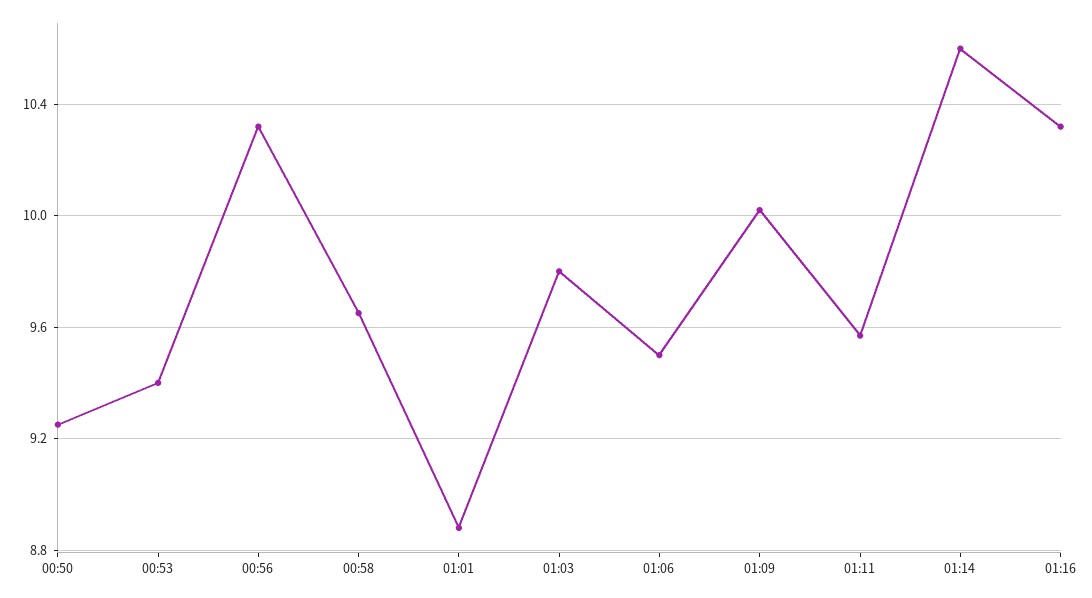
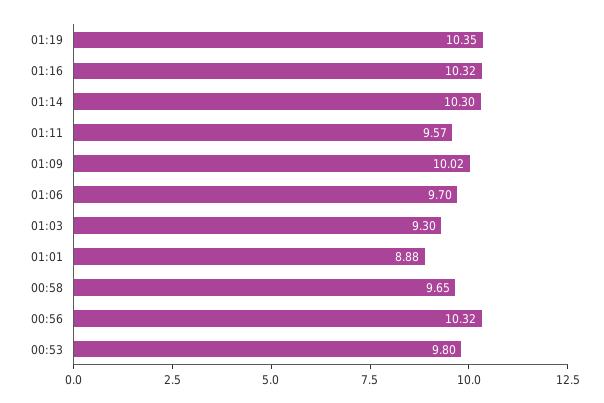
00:50: 9.25 -> none
00:53: 9.4 -> 9.8
01:03: 9.8 -> 9.3
01:06: 9.5 -> 9.7
01:14: 10.6 -> 10.3
01:19: none -> 10.35

